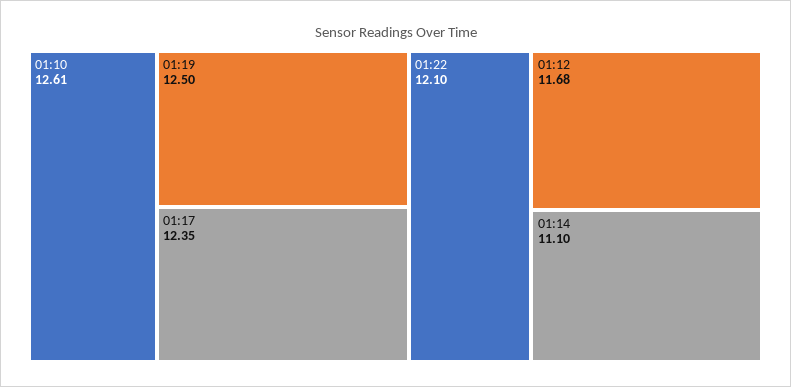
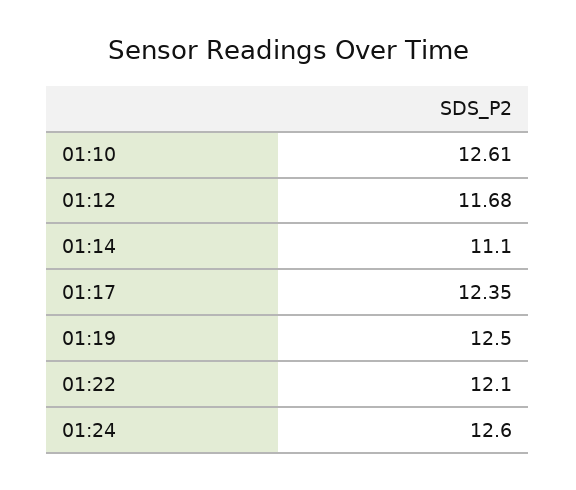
01:24: none -> 12.6

